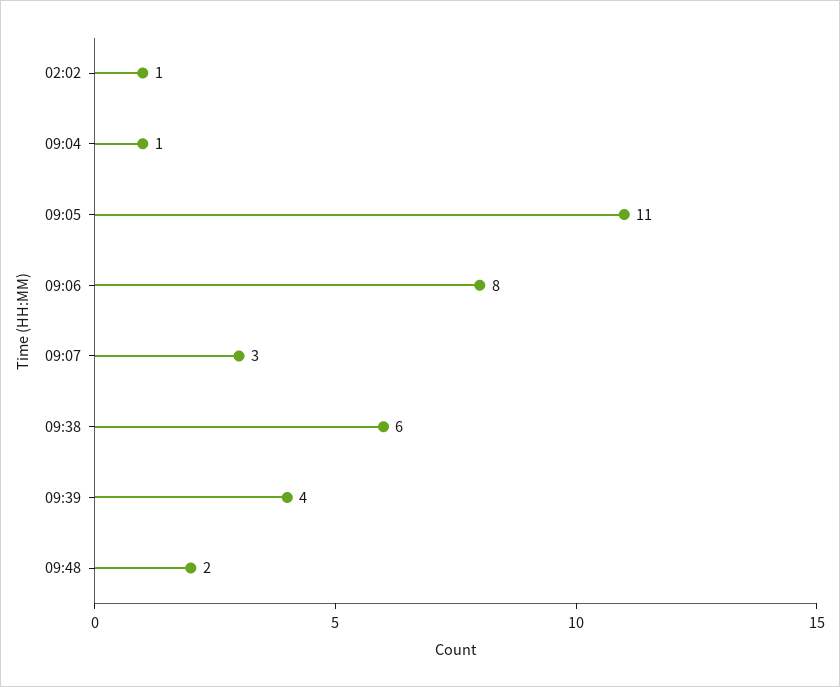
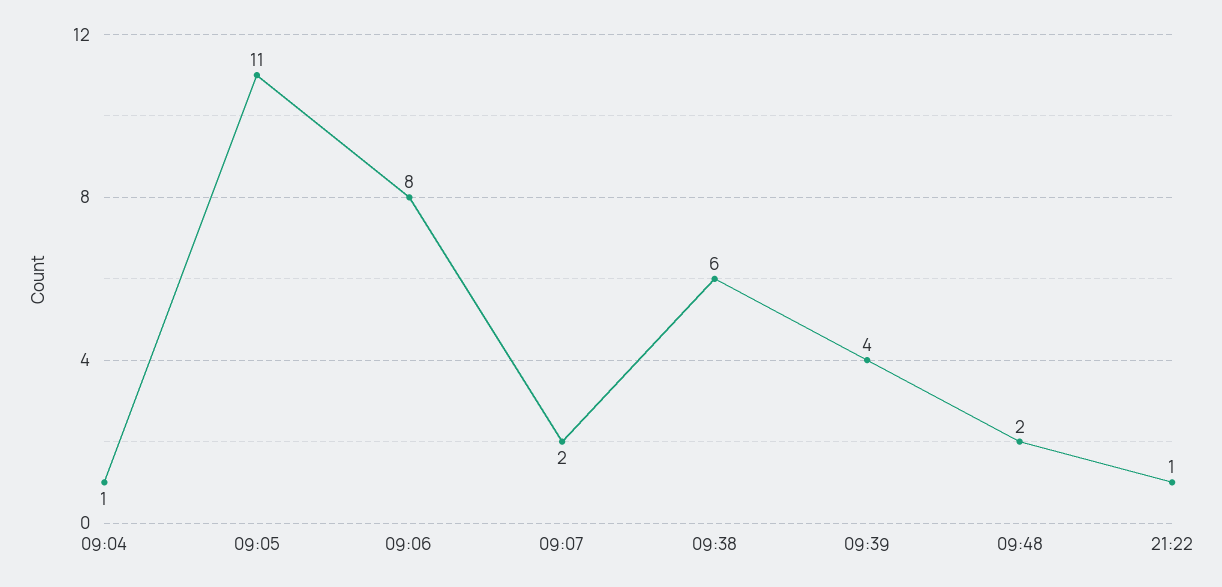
02:02: 1 -> none
09:07: 3 -> 2
21:22: none -> 1

